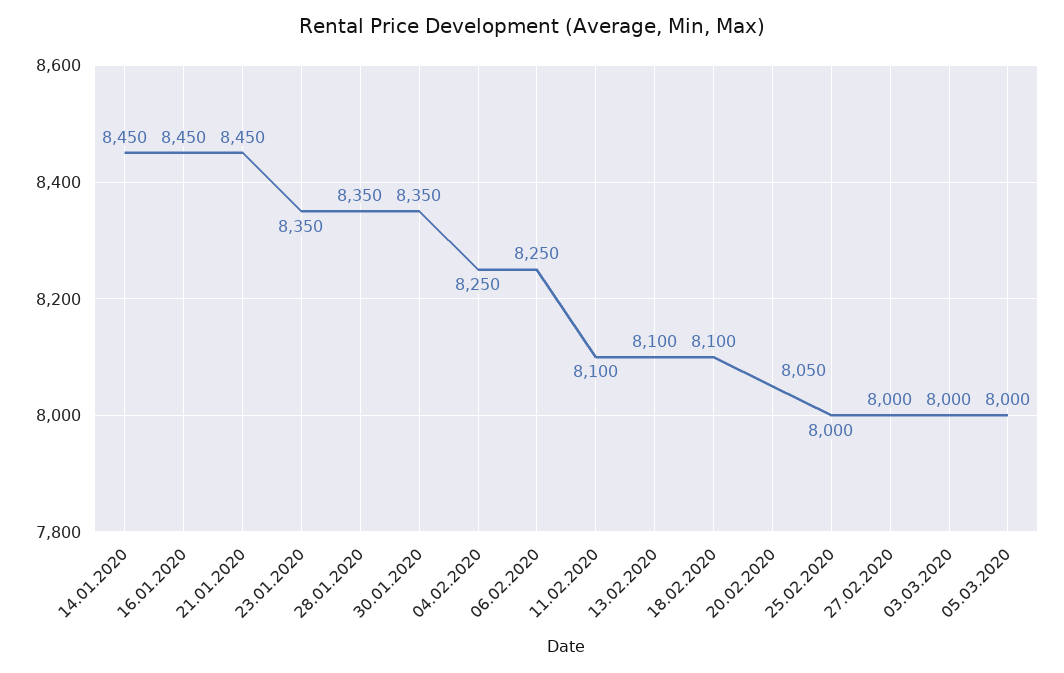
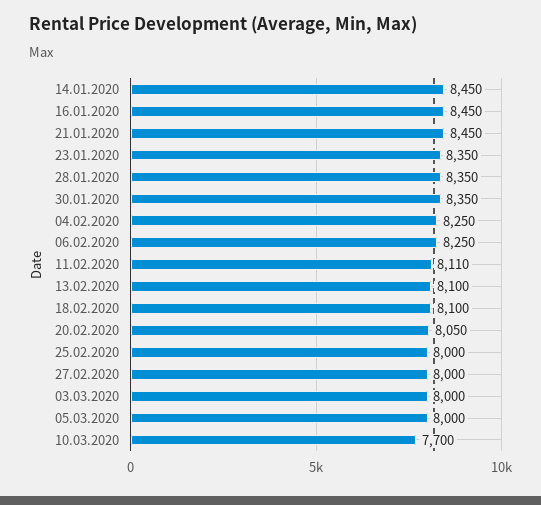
11.02.2020: 8100 -> 8110
10.03.2020: none -> 7700

